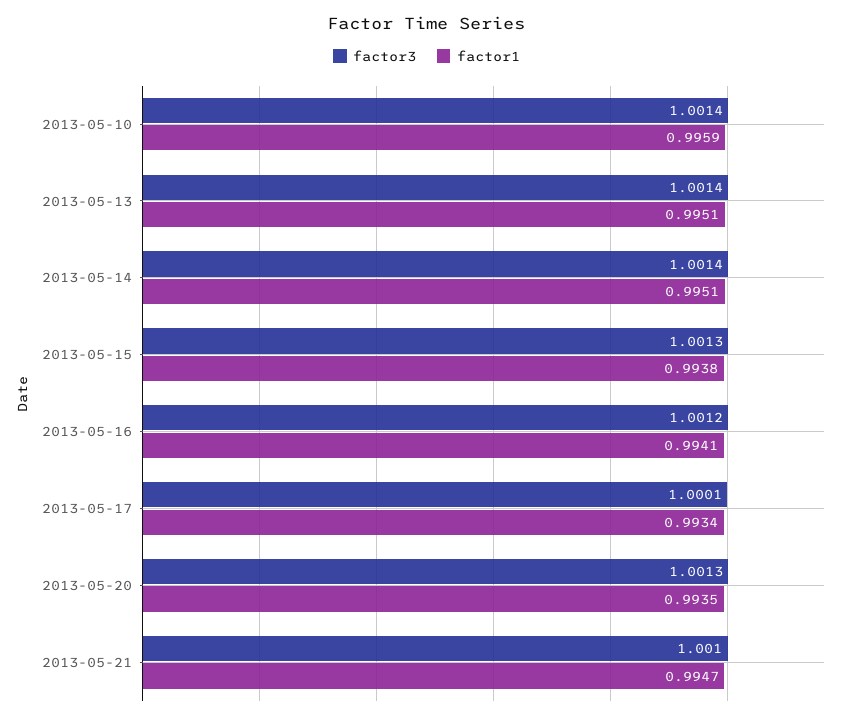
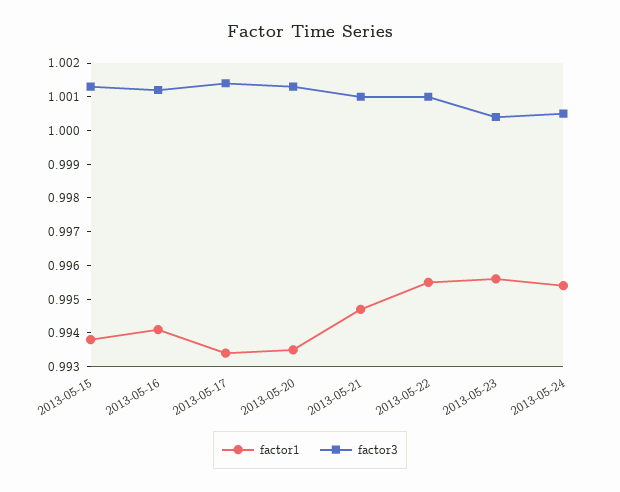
factor3, 2013-05-10: 1.0014 -> none
factor1, 2013-05-10: 0.9959 -> none
factor3, 2013-05-13: 1.0014 -> none
factor1, 2013-05-13: 0.9951 -> none
factor3, 2013-05-14: 1.0014 -> none
factor1, 2013-05-14: 0.9951 -> none
factor3, 2013-05-17: 1.0001 -> 1.0015
factor1, 2013-05-22: none -> 0.9955
factor3, 2013-05-22: none -> 1.001
factor1, 2013-05-23: none -> 0.9955
factor3, 2013-05-23: none -> 1.0005
factor1, 2013-05-24: none -> 0.9955
factor3, 2013-05-24: none -> 1.0005

